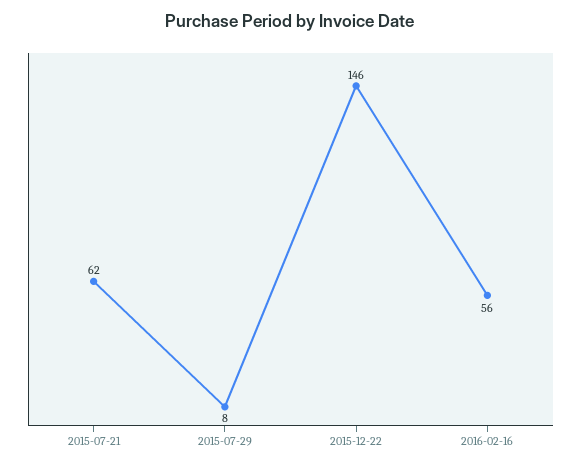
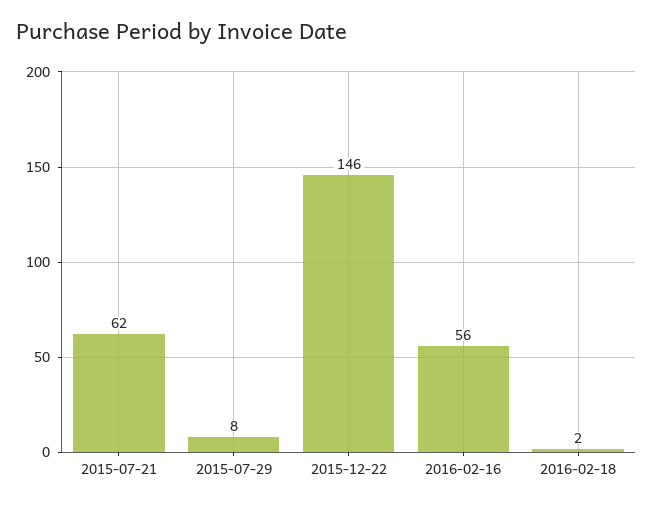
2016-02-18: none -> 2

